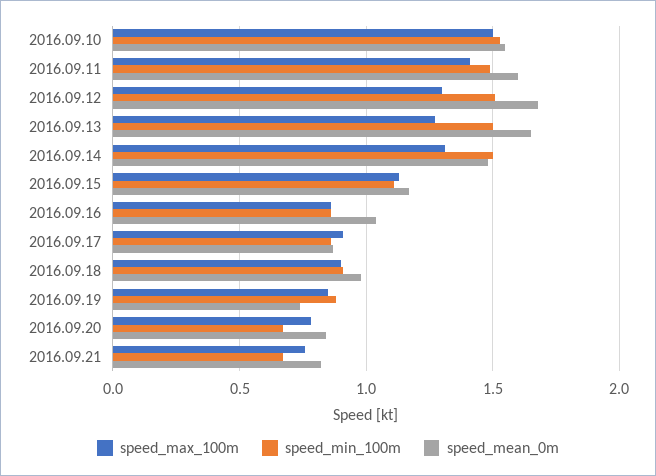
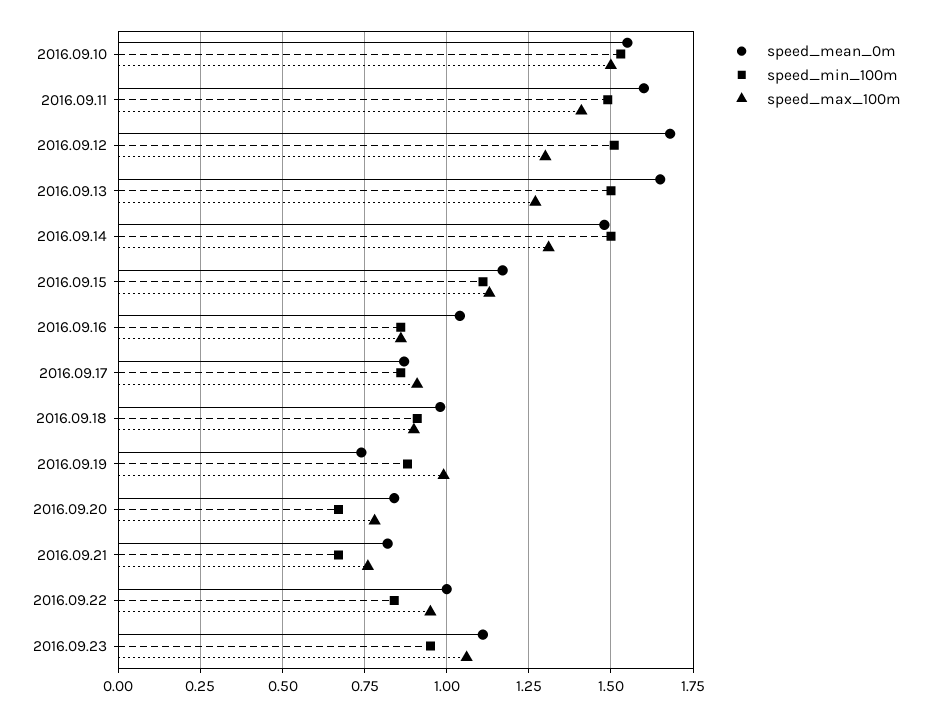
speed_max_100m, 2016.09.19: 0.85 -> 1
speed_mean_0m, 2016.09.22: none -> 1
speed_min_100m, 2016.09.22: none -> 0.85
speed_max_100m, 2016.09.22: none -> 0.95
speed_mean_0m, 2016.09.23: none -> 1.1
speed_min_100m, 2016.09.23: none -> 0.95
speed_max_100m, 2016.09.23: none -> 1.05

